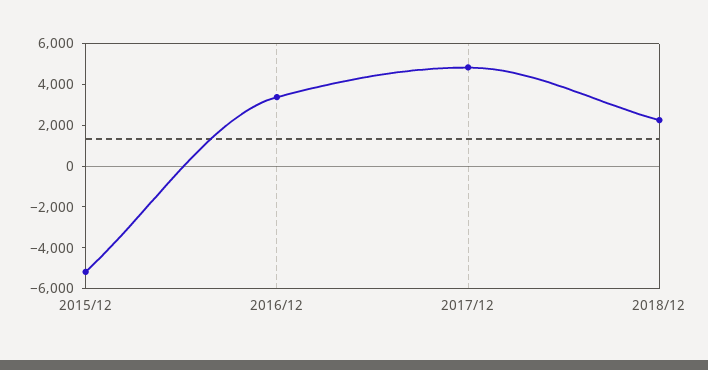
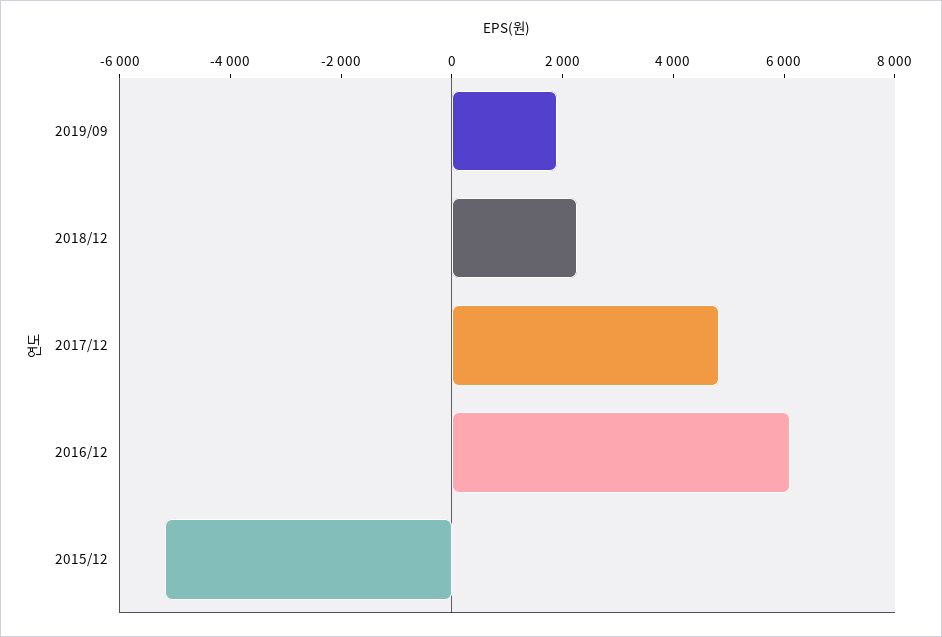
2016/12: 3500 -> 6000
2019/09: none -> 2000

